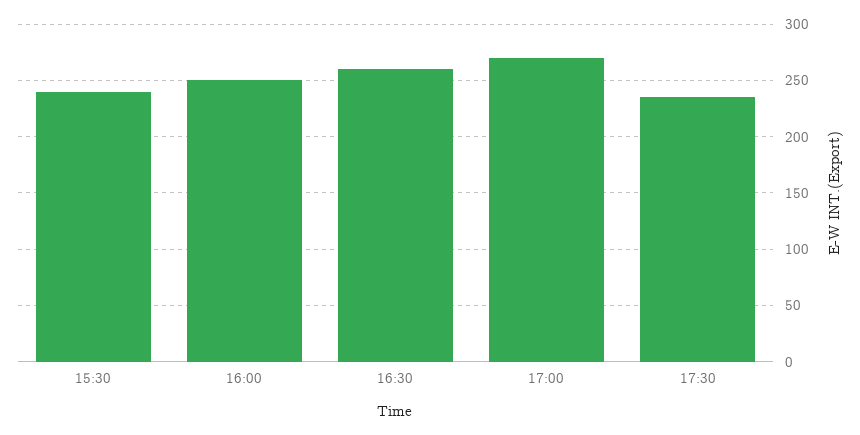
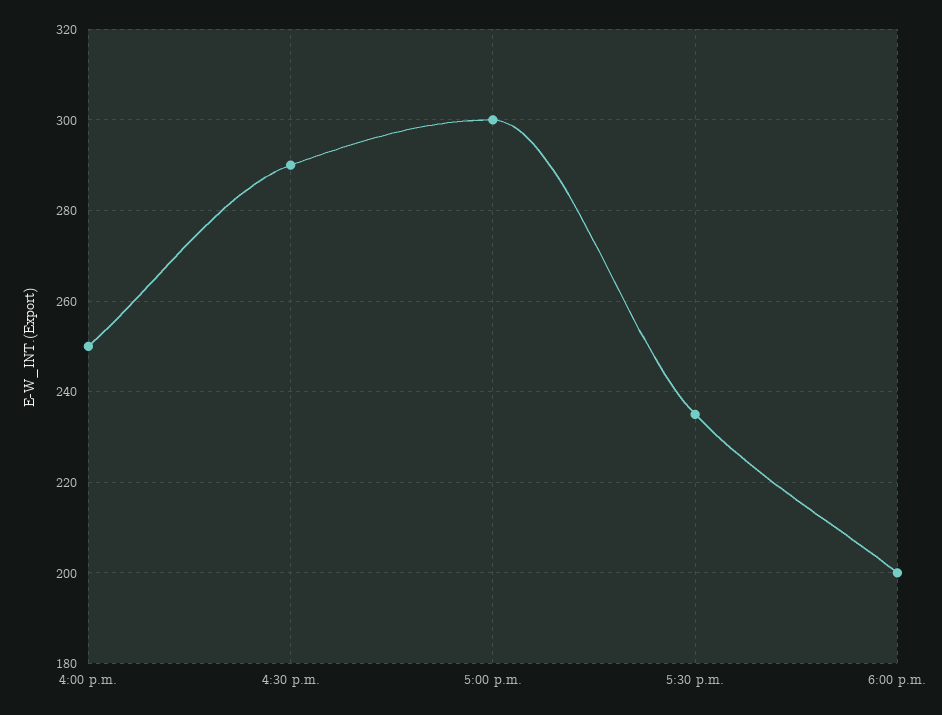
15:30: 240 -> none
16:30: 260 -> 290
17:00: 270 -> 300
6:00 p.m.: none -> 200

